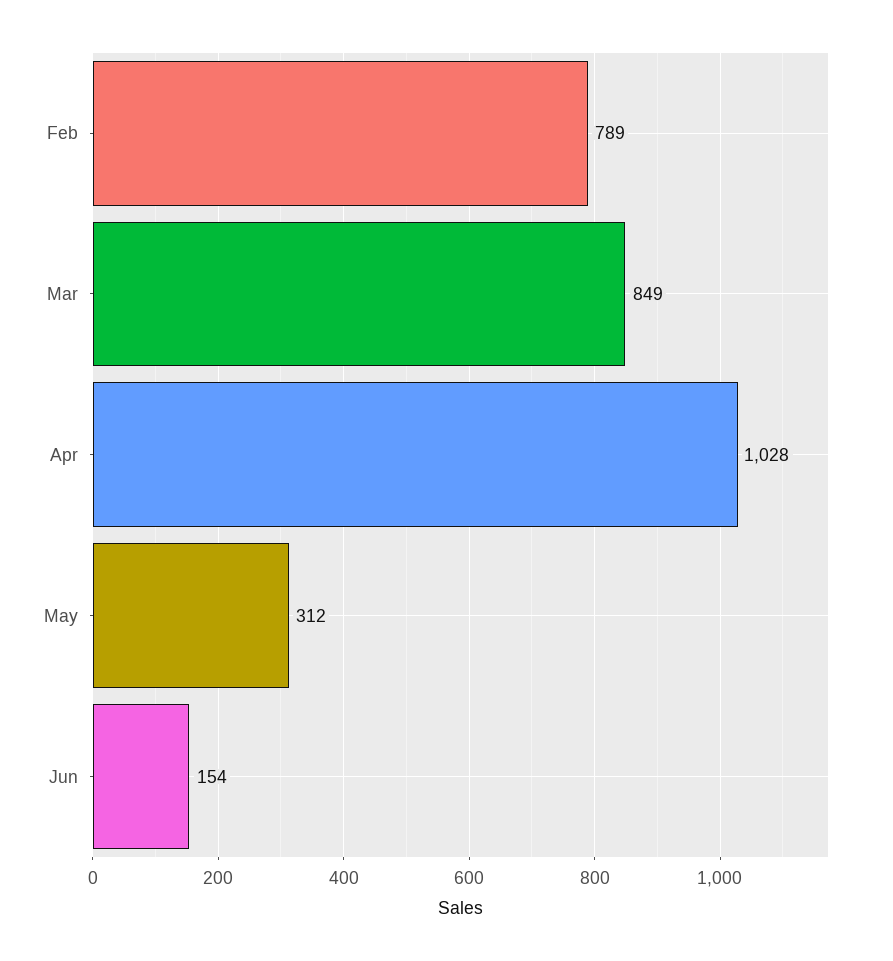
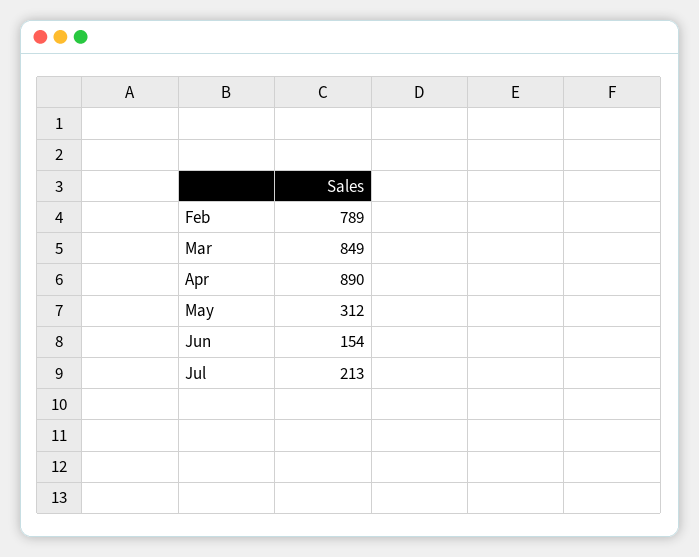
Apr: 1028 -> 890
Jul: none -> 213

